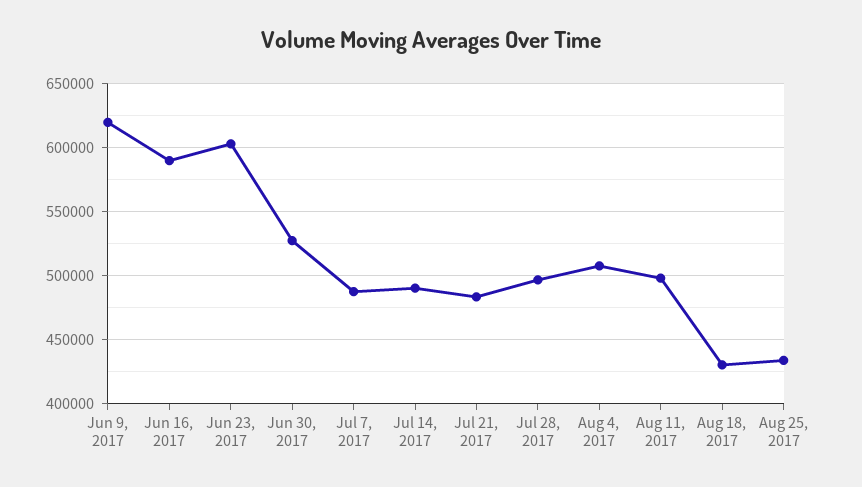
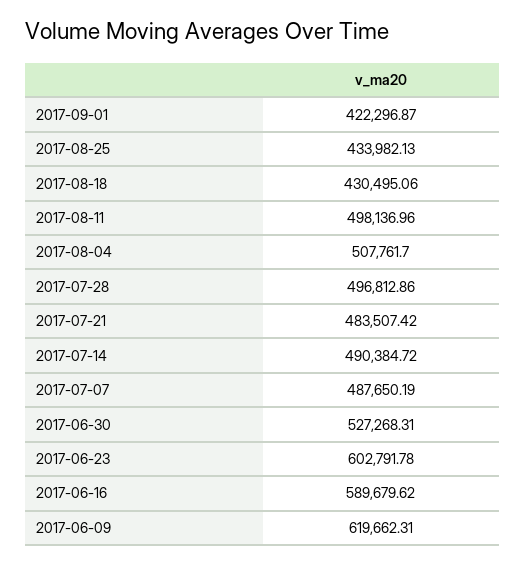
2017-09-01: none -> 422296.87

